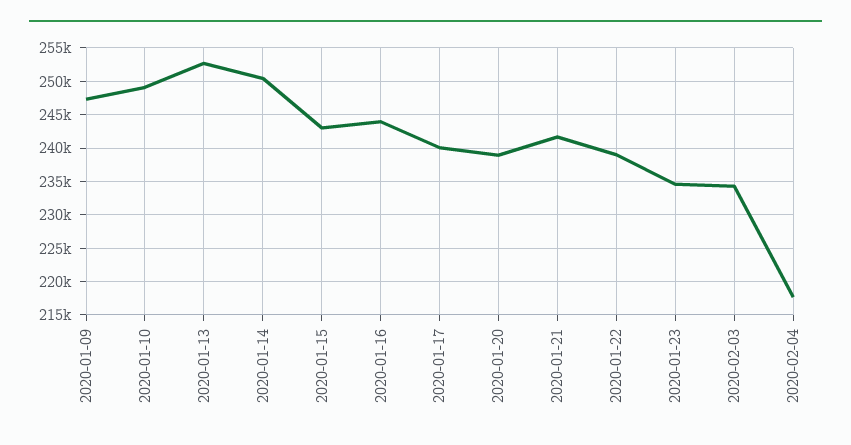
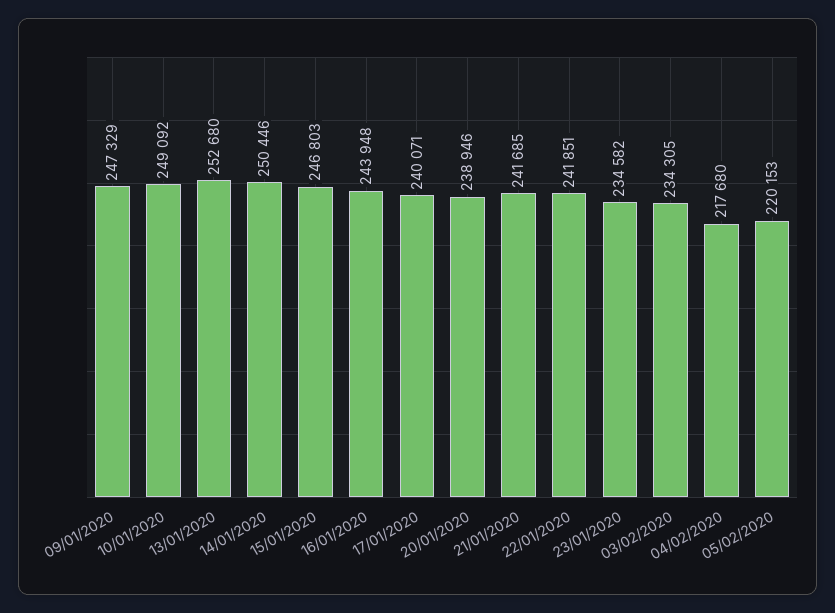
2020-01-15: 243000 -> 246803
2020-01-22: 239000 -> 241851
05/02/2020: none -> 220153

